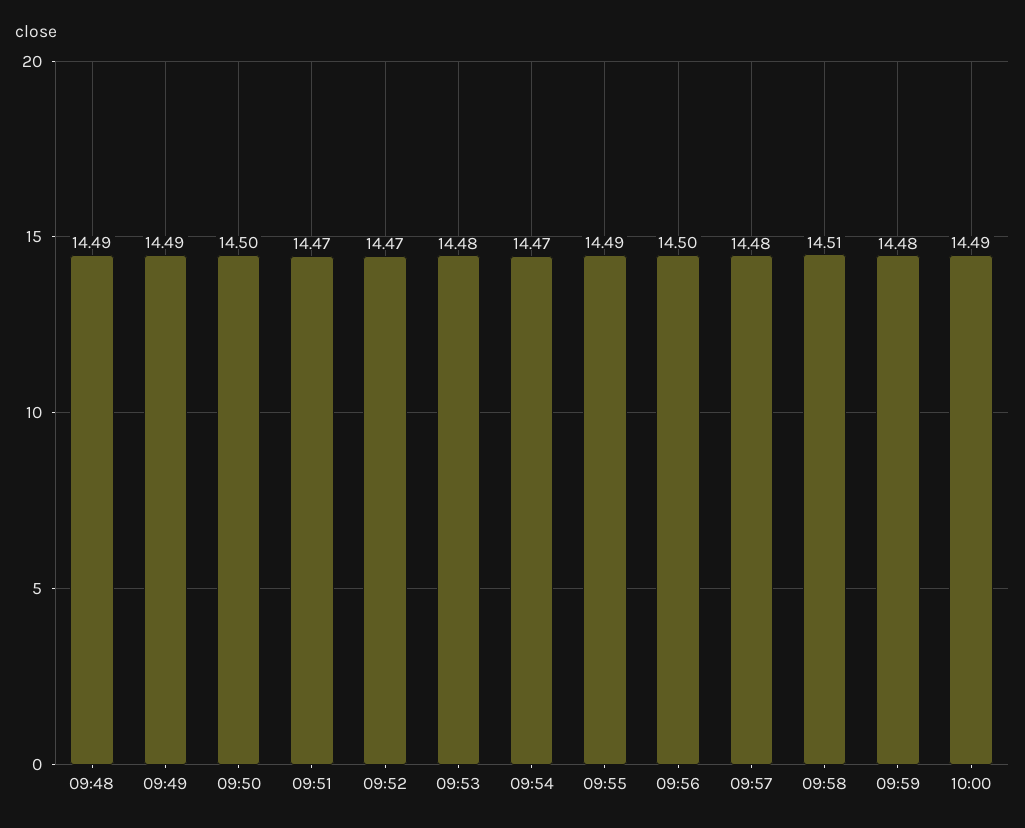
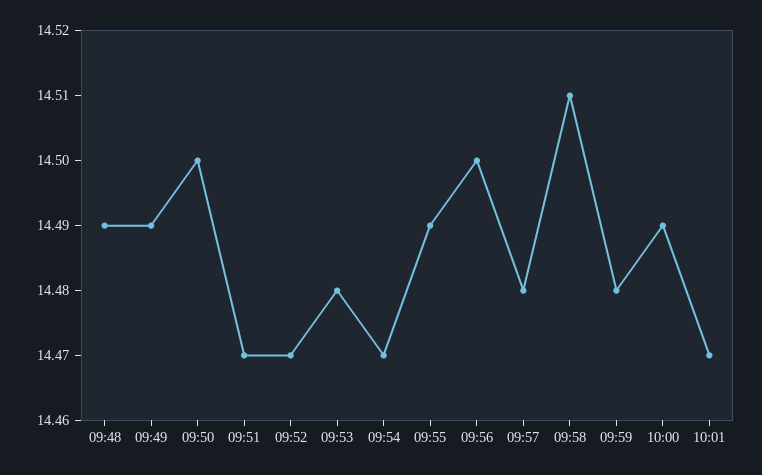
10:01: none -> 14.47

